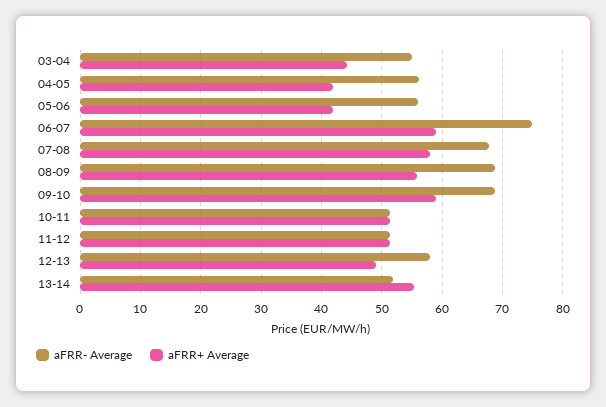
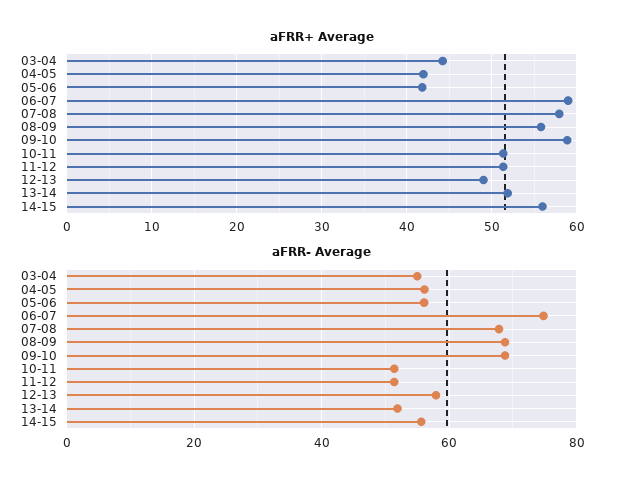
aFRR+ Average, 13-14: 55 -> 52
aFRR+ Average, 14-15: none -> 56
aFRR- Average, 14-15: none -> 56

